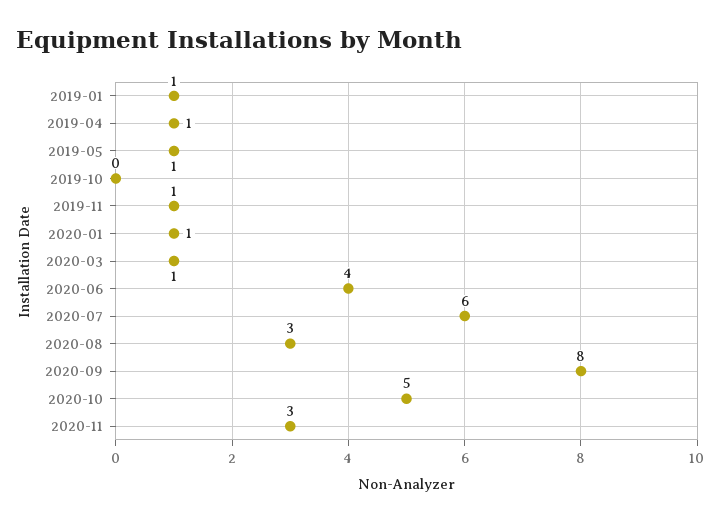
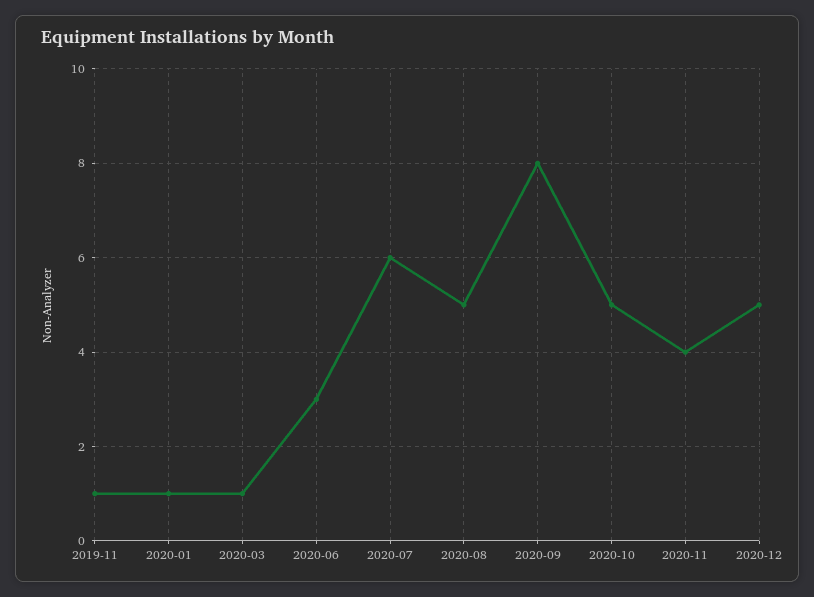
2019-01: 1 -> none
2019-04: 1 -> none
2019-05: 1 -> none
2019-10: 0 -> none
2020-06: 4 -> 3
2020-08: 3 -> 5
2020-11: 3 -> 4
2020-12: none -> 5

